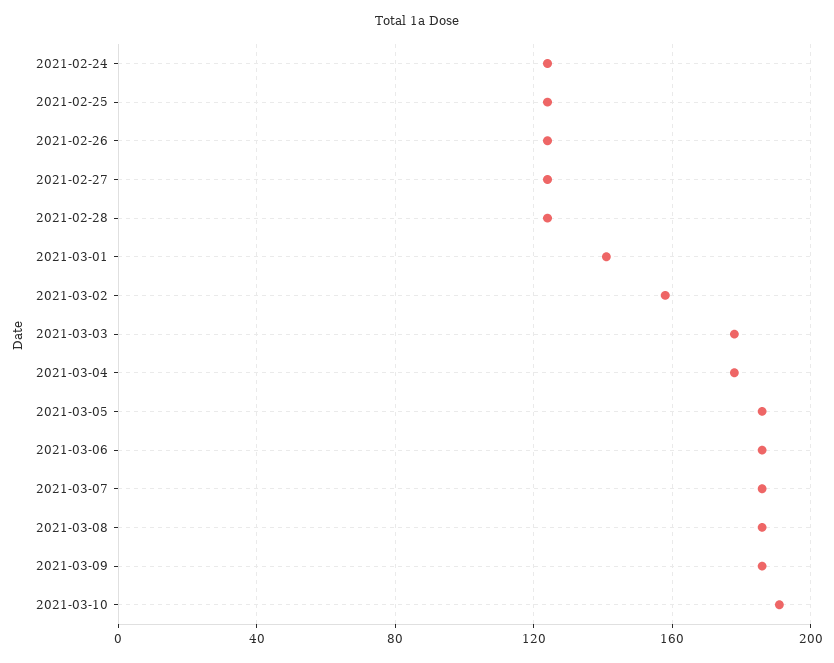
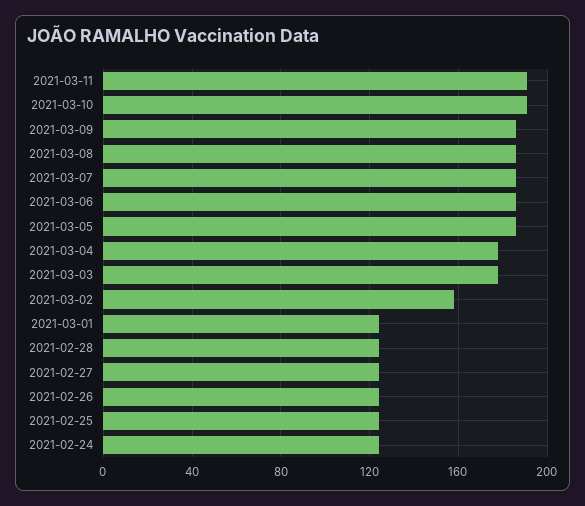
2021-03-01: 140 -> 125
2021-03-11: none -> 190

